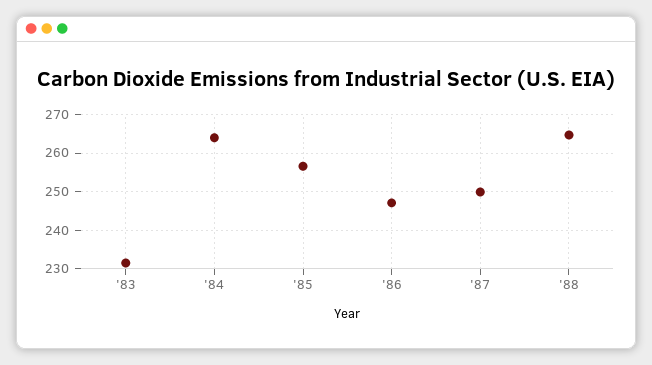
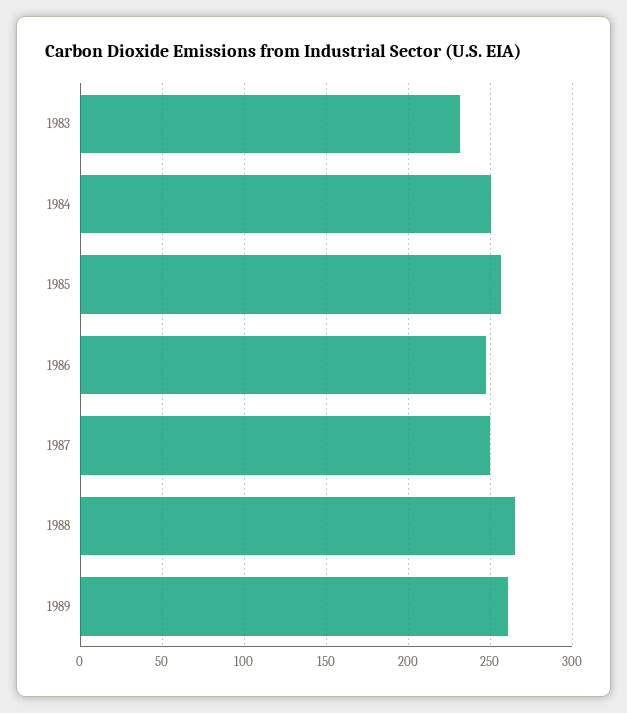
'84: 264 -> 250
1989: none -> 260

